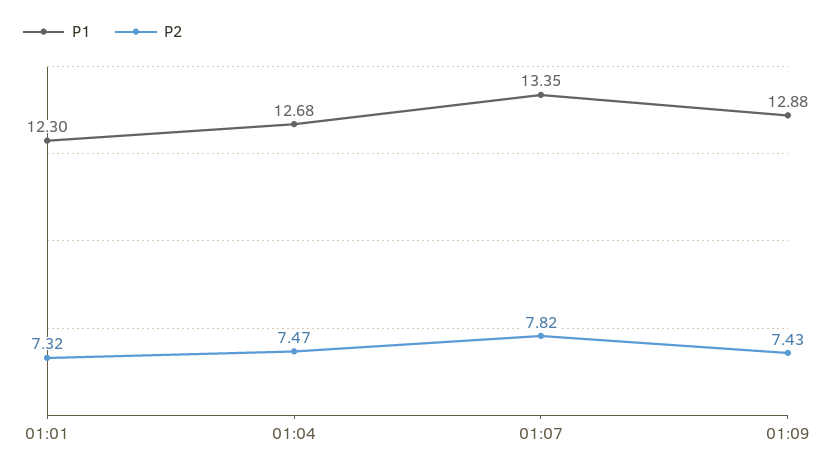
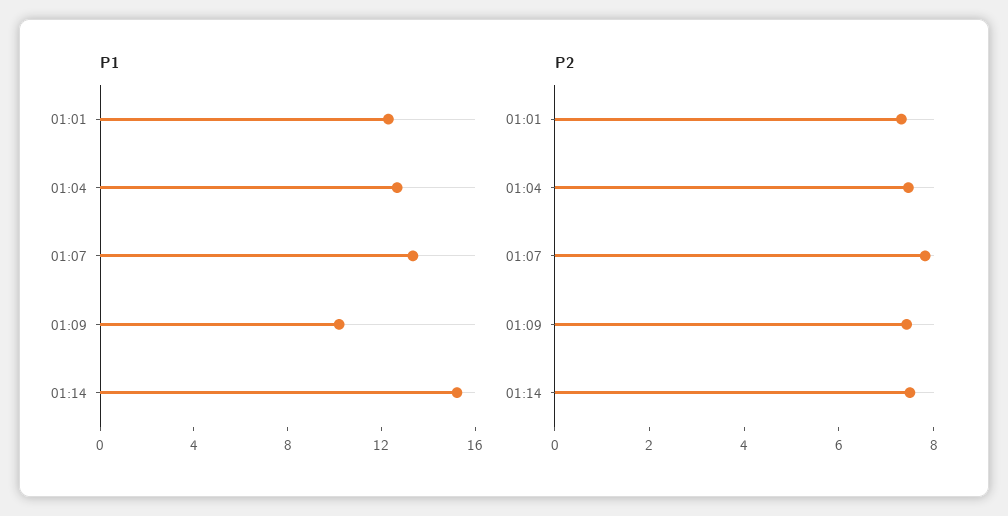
P1, 01:09: 12.88 -> 10
P1, 01:14: none -> 15
P2, 01:14: none -> 7.5

